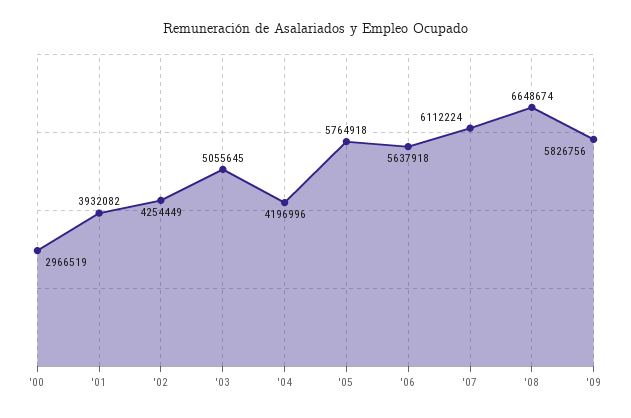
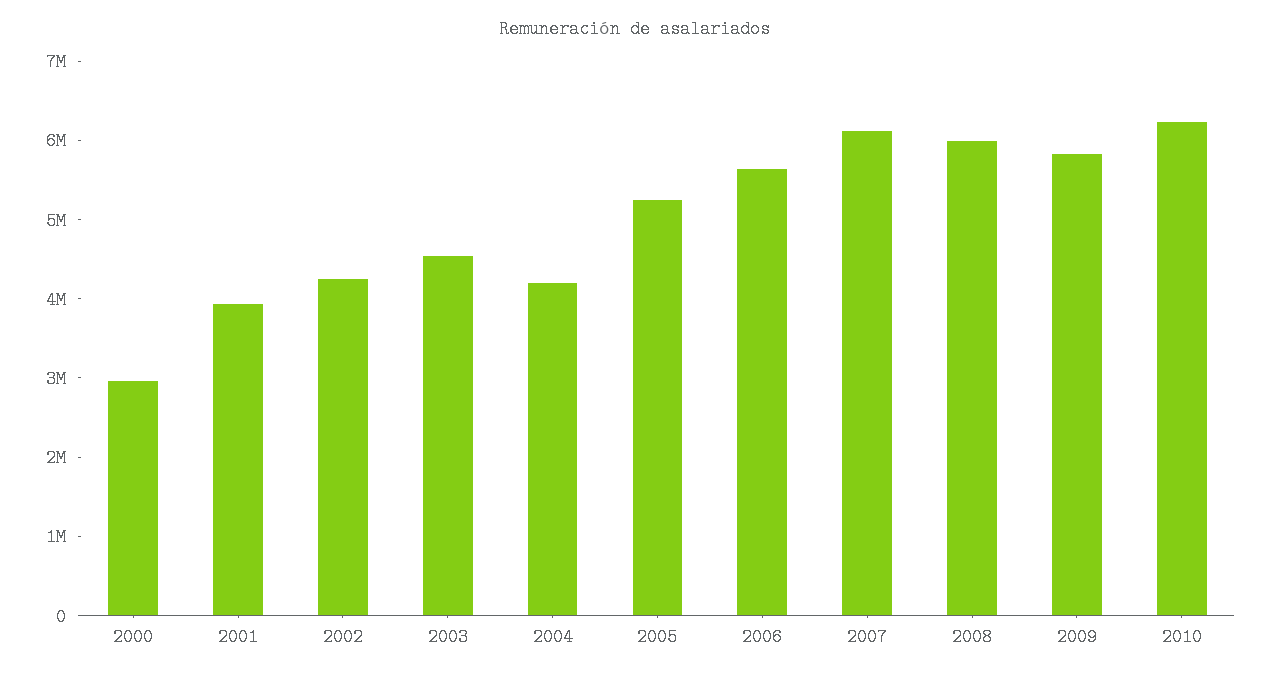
'03: 5055645 -> 4600000
'05: 5764918 -> 5200000
'08: 6648674 -> 6000000
2010: none -> 6200000

